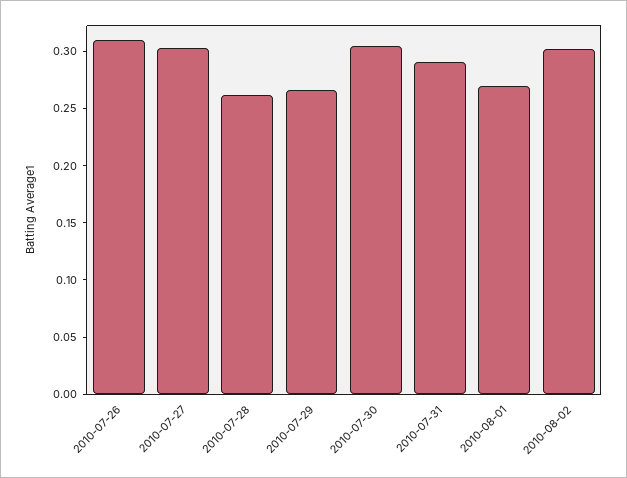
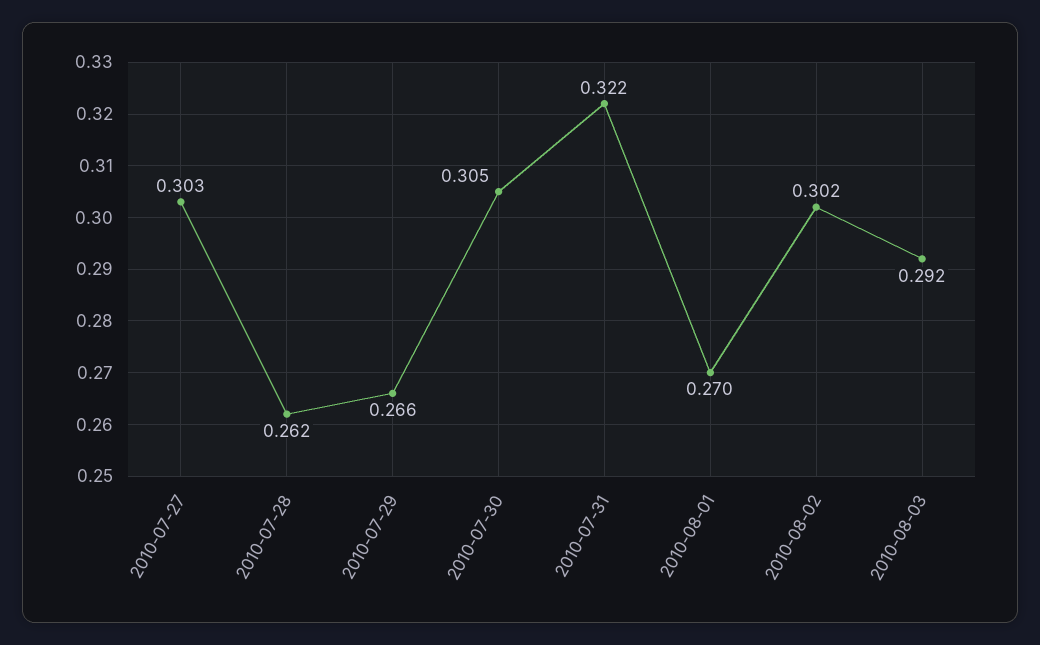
2010-07-26: 0.31 -> none
2010-07-31: 0.29 -> 0.322
2010-08-03: none -> 0.292

